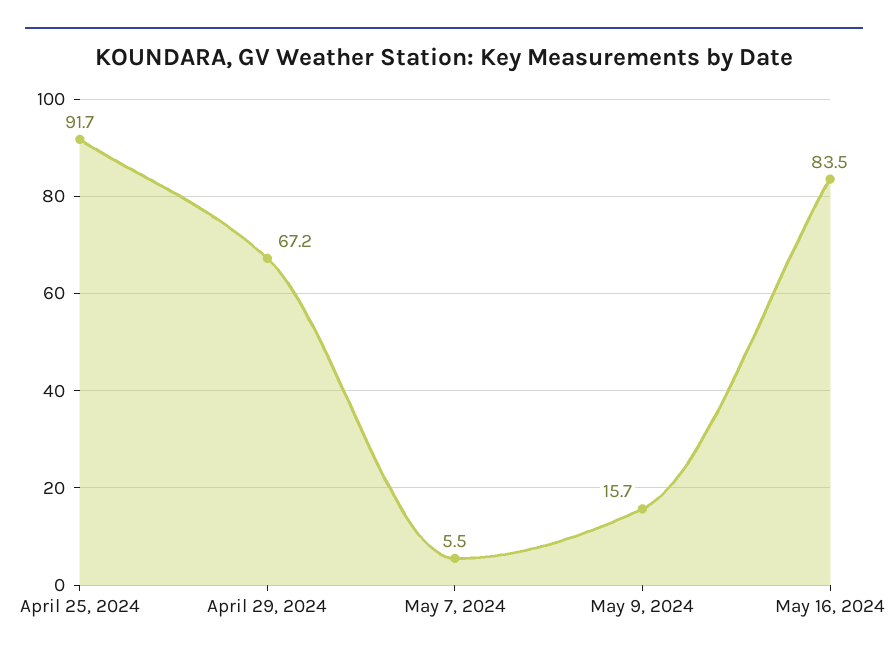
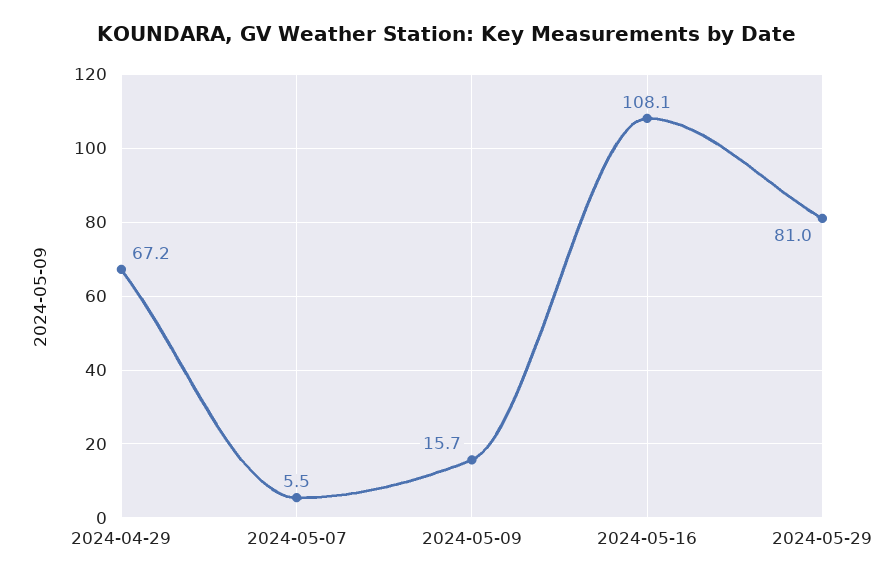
April 25, 2024: 91.7 -> none
May 16, 2024: 83.5 -> 108.1
2024-05-29: none -> 81

